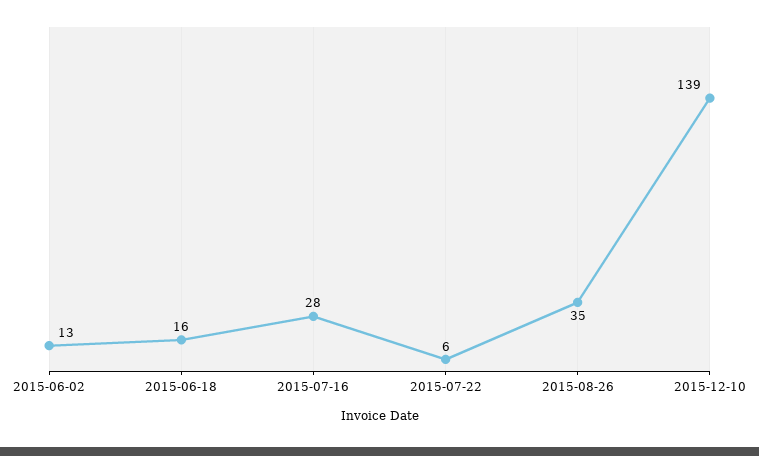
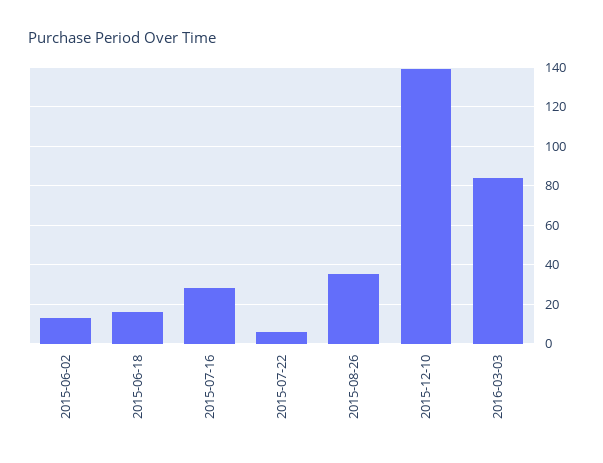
2016-03-03: none -> 85

